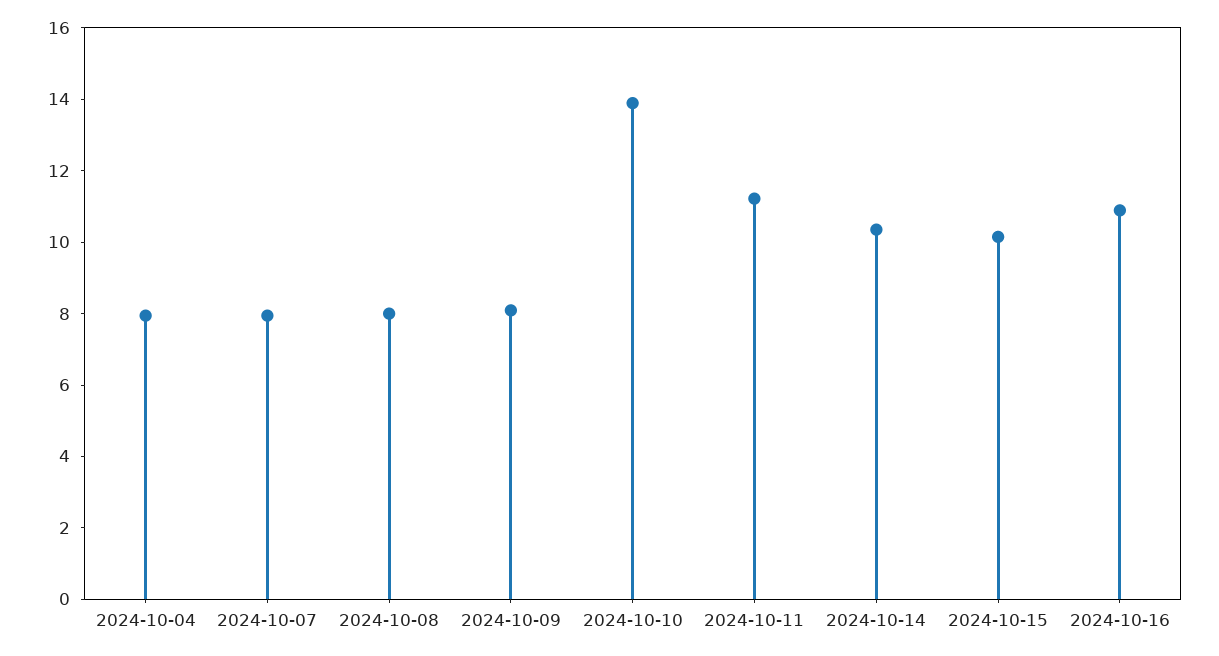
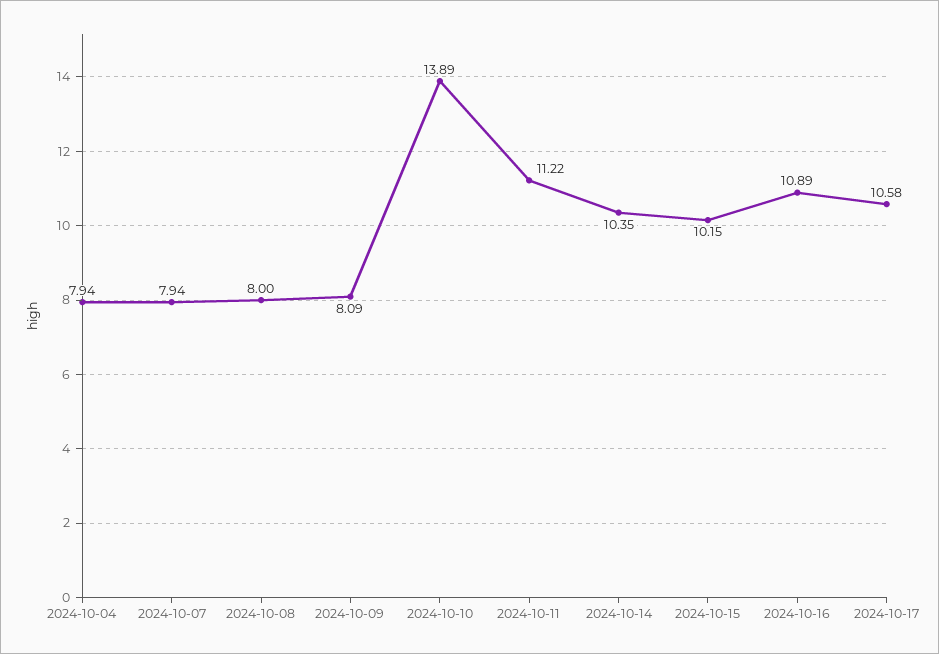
2024-10-17: none -> 10.58

